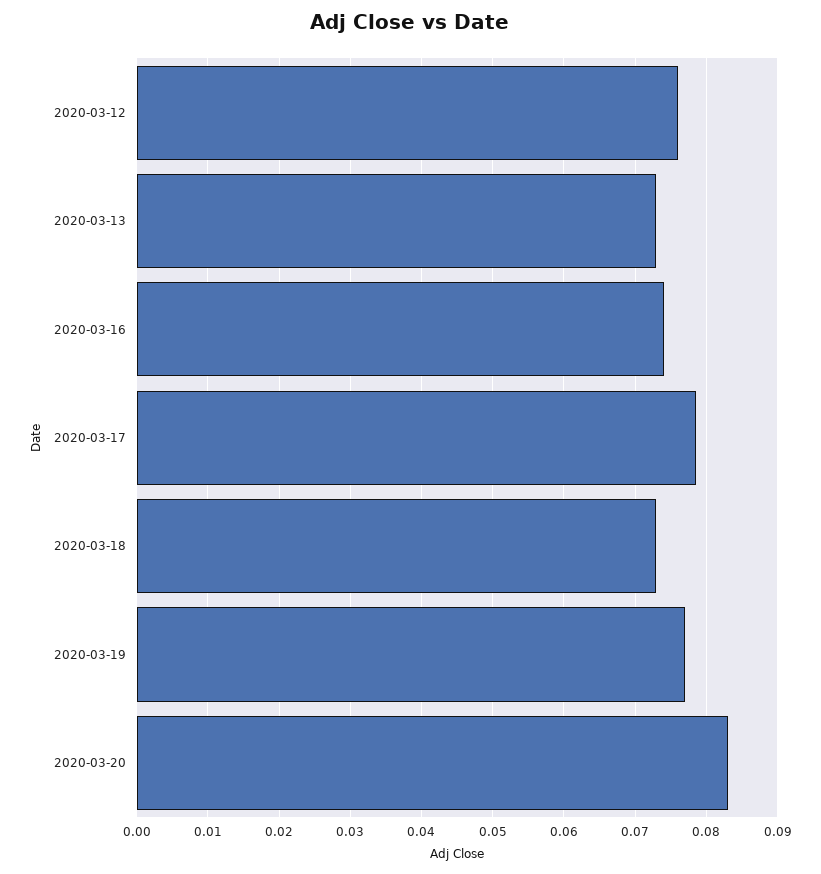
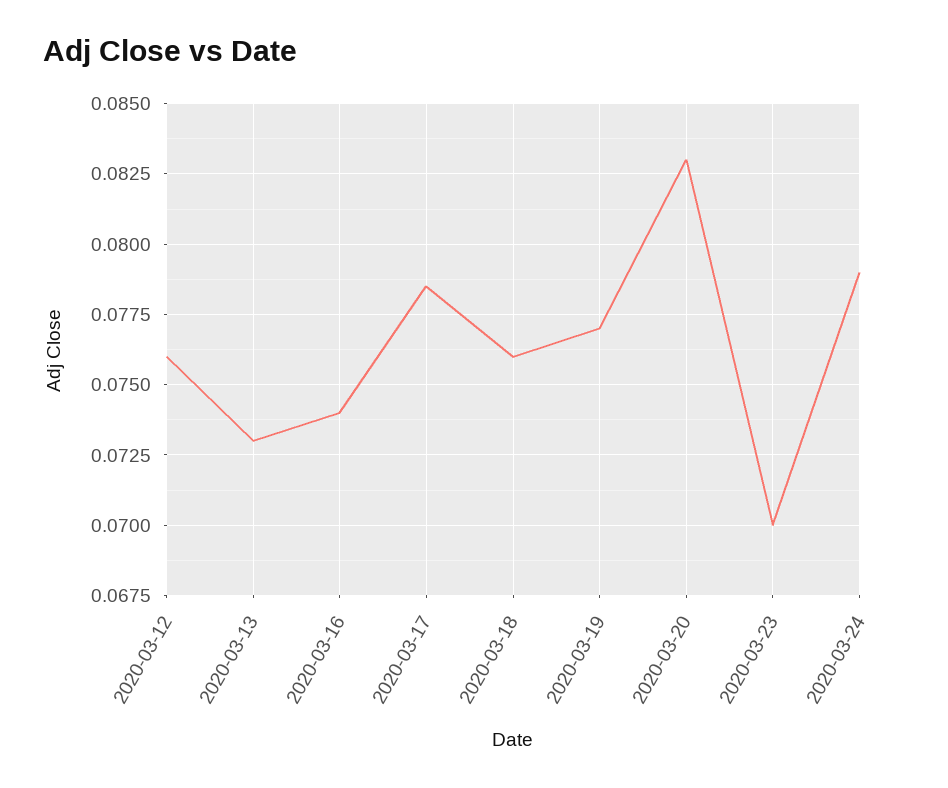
2020-03-18: 0.073 -> 0.076
2020-03-23: none -> 0.07
2020-03-24: none -> 0.079

